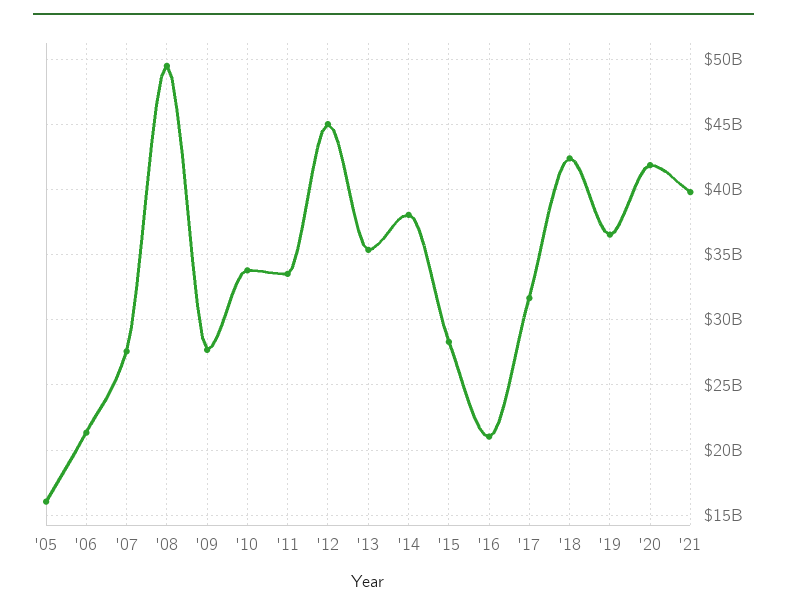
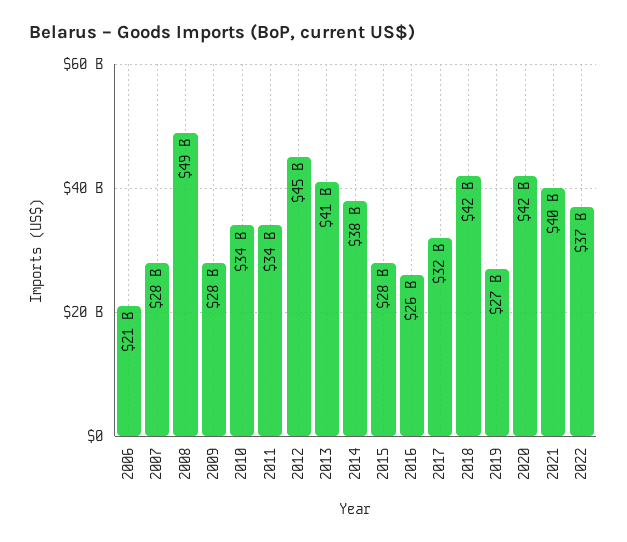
'05: 16000000000 -> none
'13: 35500000000 -> 41000000000
'16: 21000000000 -> 26000000000
'19: 36500000000 -> 27000000000
2022: none -> 37000000000

